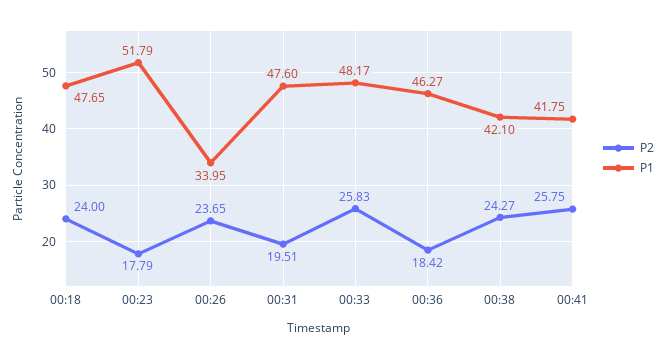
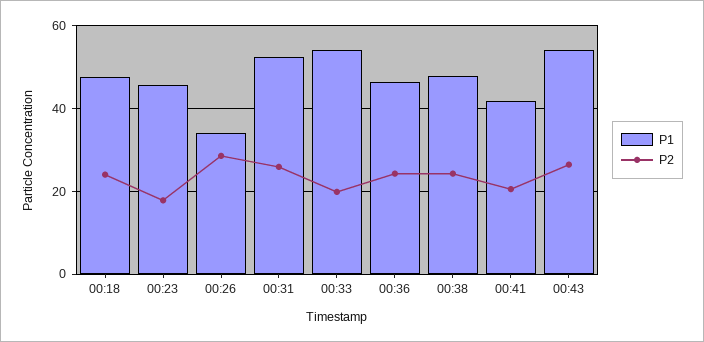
P1, 00:23: 51.79 -> 46
P2, 00:26: 23.65 -> 28
P2, 00:31: 19.51 -> 26
P1, 00:31: 47.6 -> 52
P2, 00:33: 25.83 -> 20
P1, 00:33: 48.17 -> 54
P2, 00:36: 18.42 -> 24
P1, 00:38: 42.1 -> 48
P2, 00:41: 25.75 -> 20
P1, 00:43: none -> 54
P2, 00:43: none -> 26

